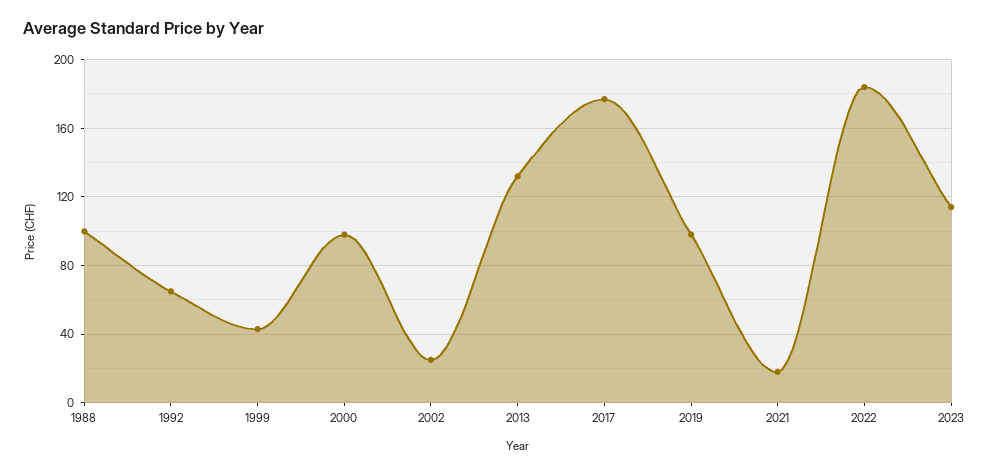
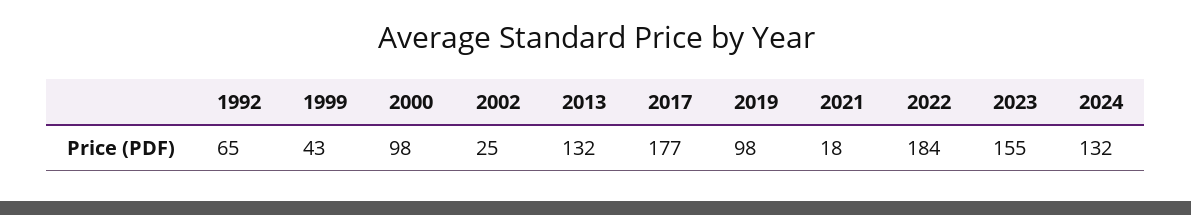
1988: 100 -> none
2023: 115 -> 155
2024: none -> 132

